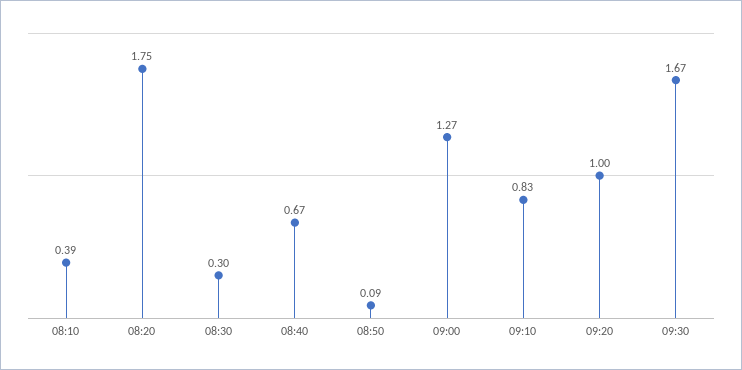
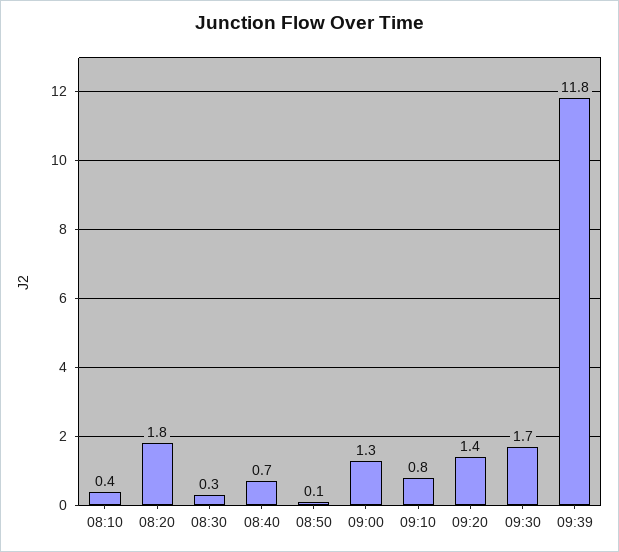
09:20: 1 -> 1.4
09:39: none -> 11.8

